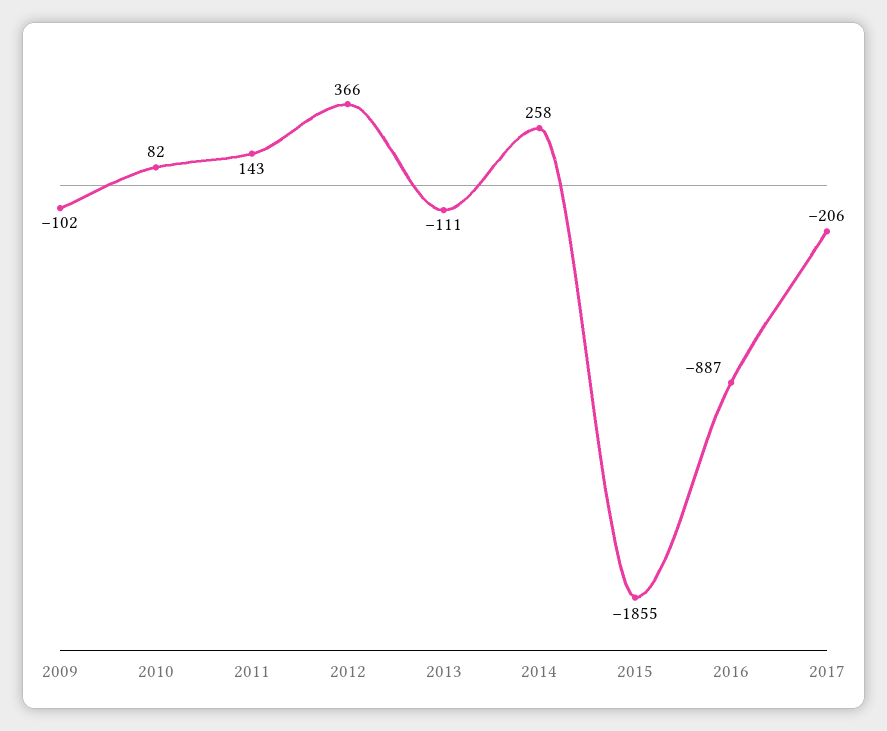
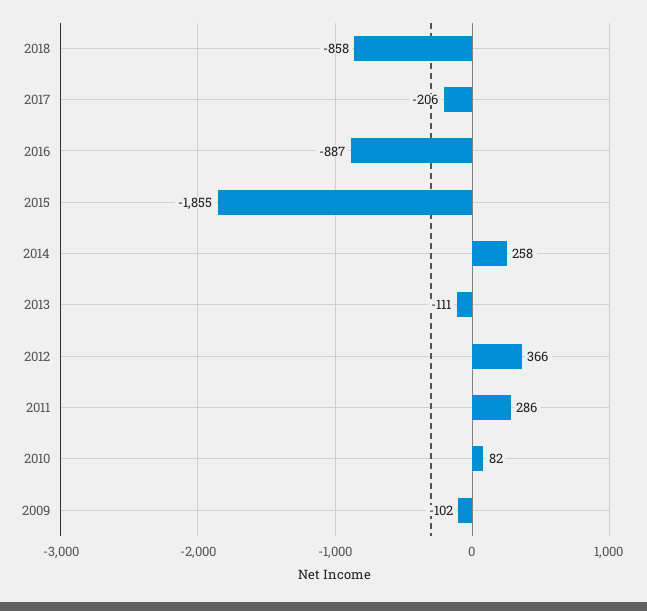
2011: 143 -> 286
2018: none -> -858

